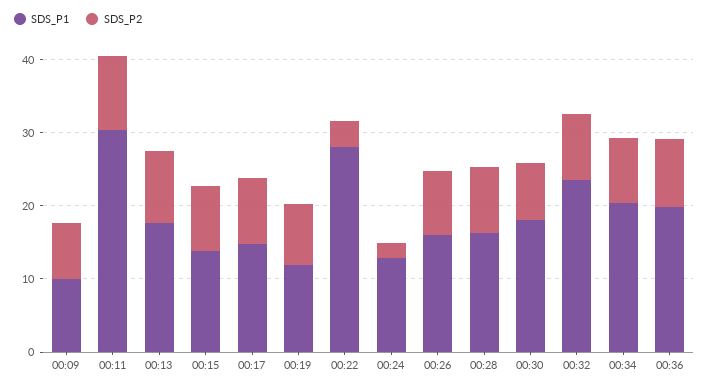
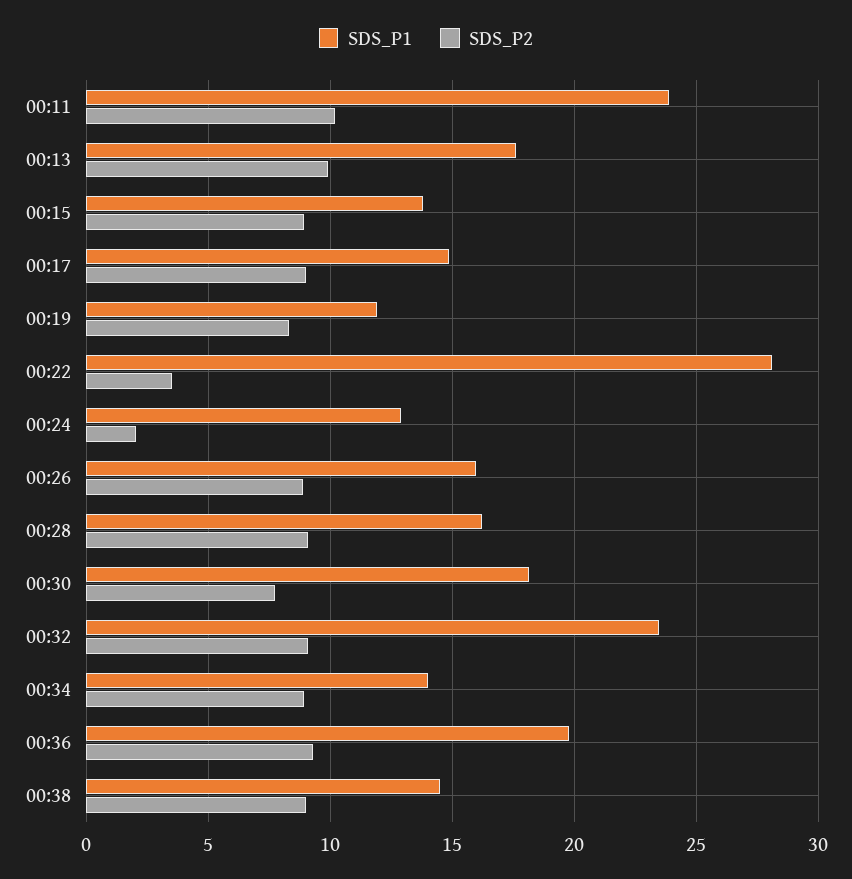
SDS_P1, 00:09: 10 -> none
SDS_P2, 00:09: 8 -> none
SDS_P1, 00:11: 30 -> 24
SDS_P1, 00:34: 20 -> 14
SDS_P1, 00:38: none -> 14.5
SDS_P2, 00:38: none -> 9

